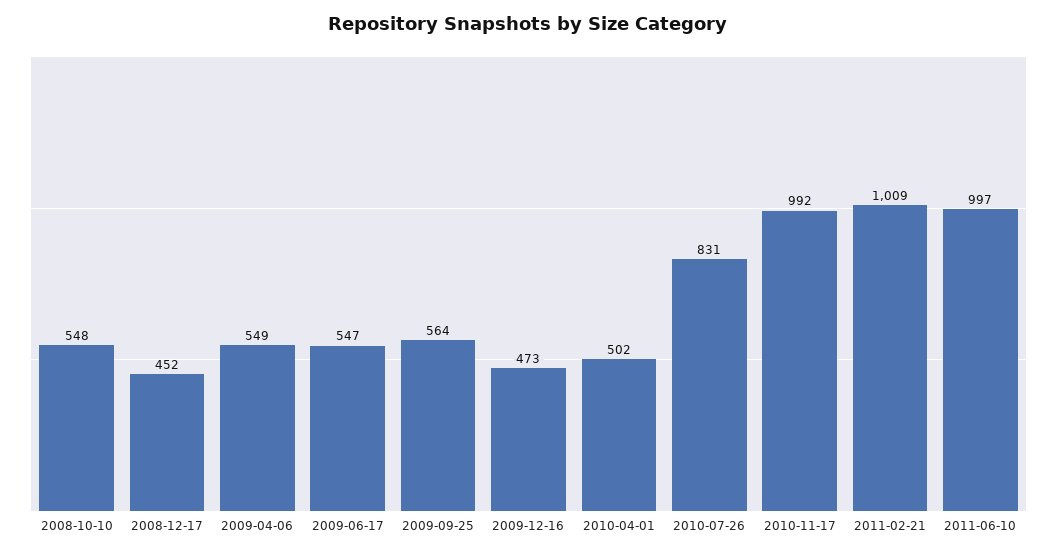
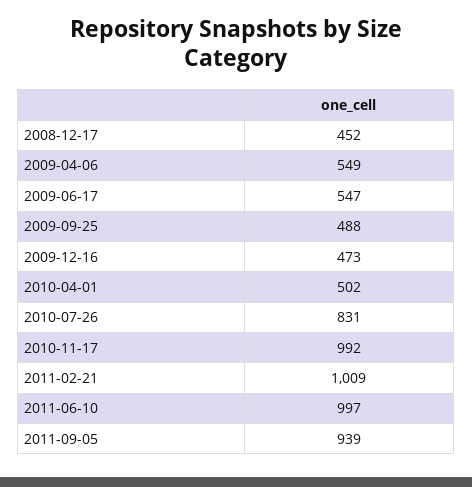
2008-10-10: 548 -> none
2009-09-25: 564 -> 488
2011-09-05: none -> 939

